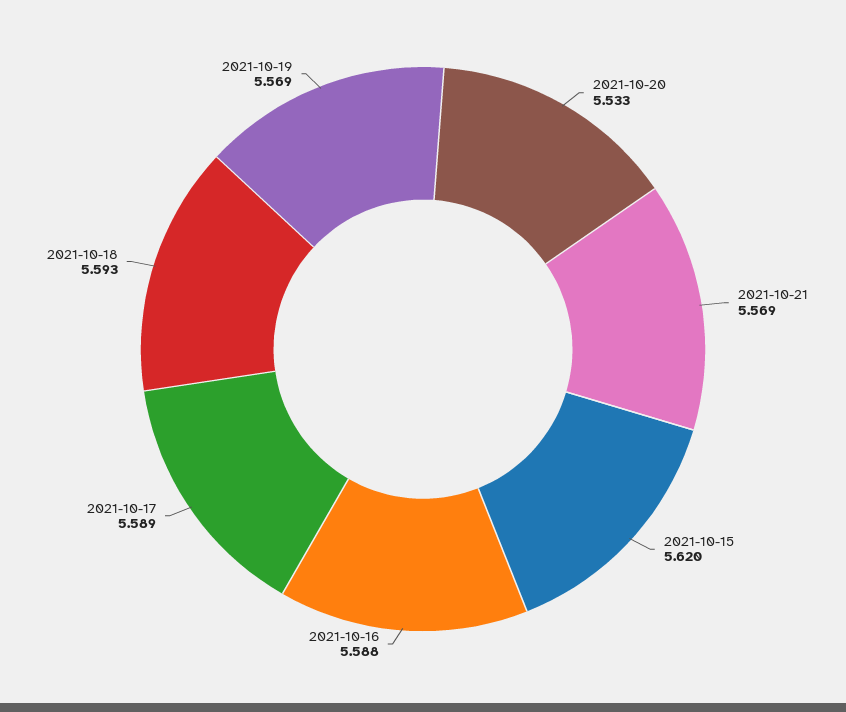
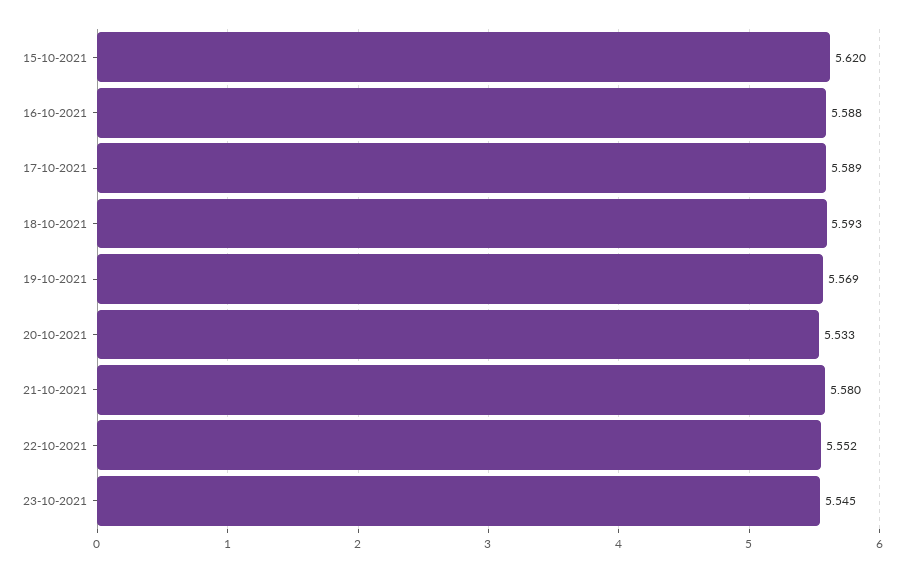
2021-10-21: 5.569 -> 5.58
22-10-2021: none -> 5.552
23-10-2021: none -> 5.545

